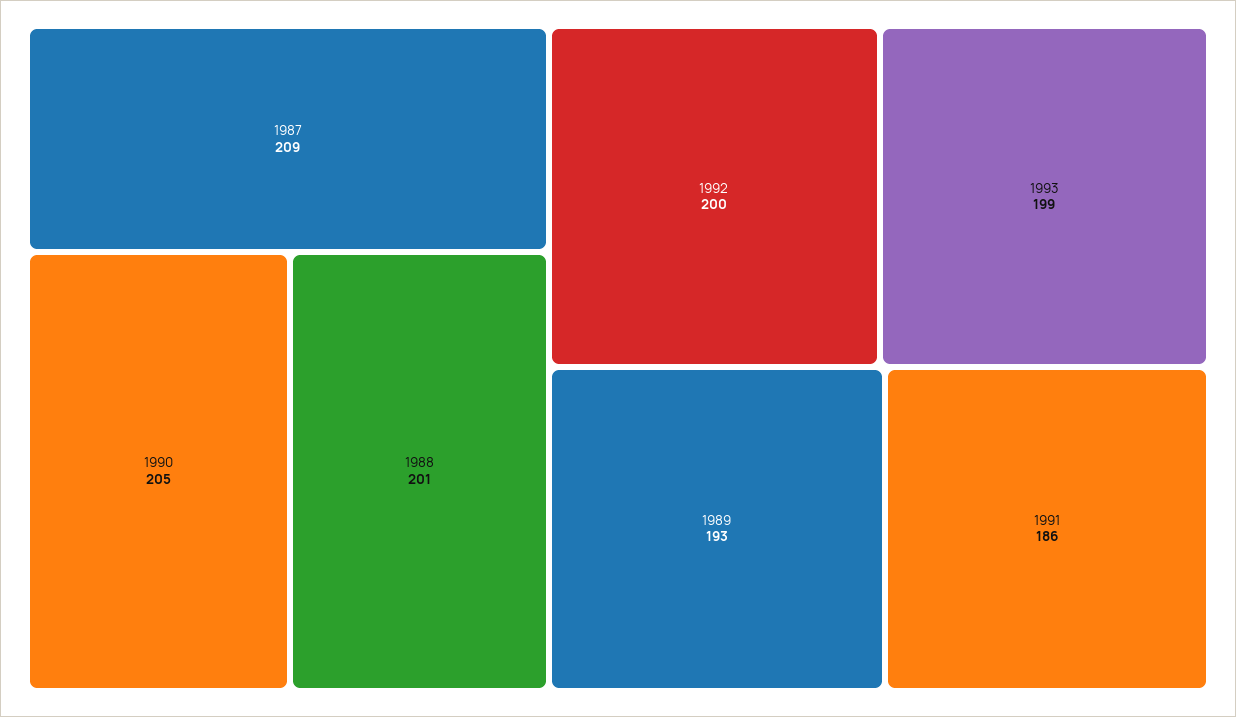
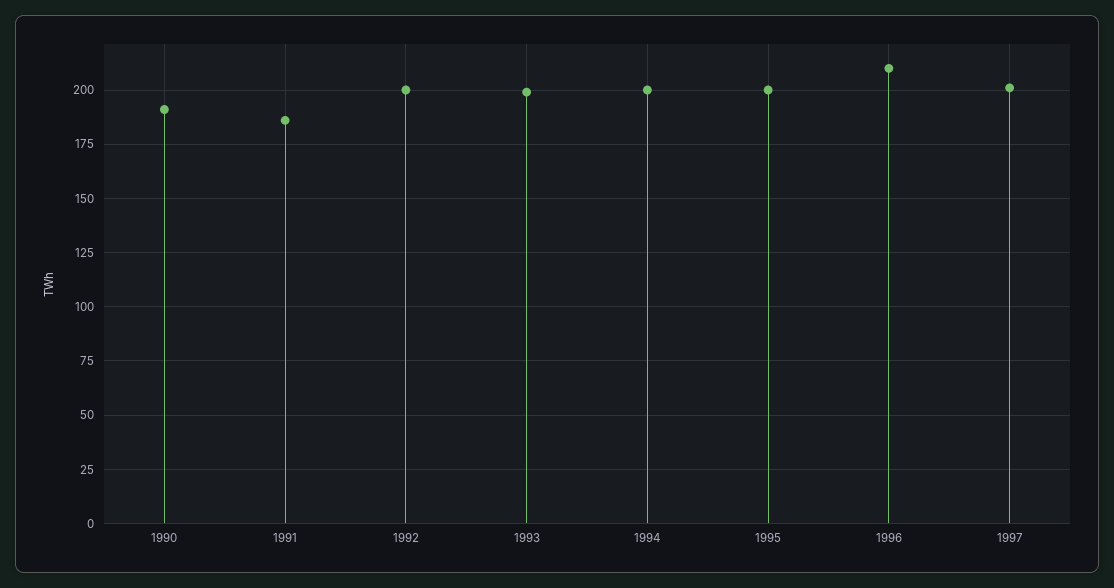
1987: 209 -> none
1990: 205 -> 190
1988: 201 -> none
1989: 193 -> none
1994: none -> 200
1995: none -> 200
1996: none -> 210
1997: none -> 200

